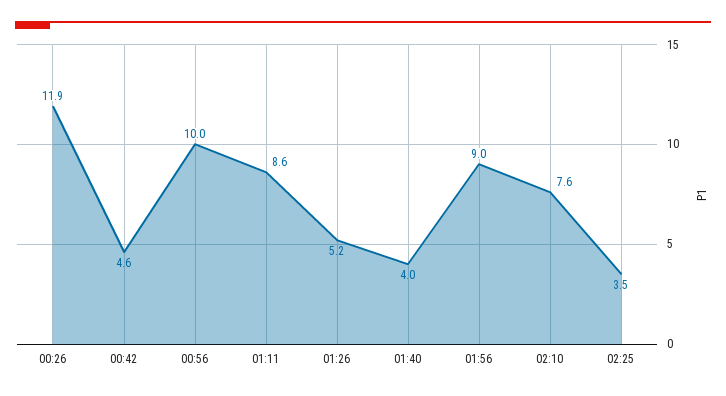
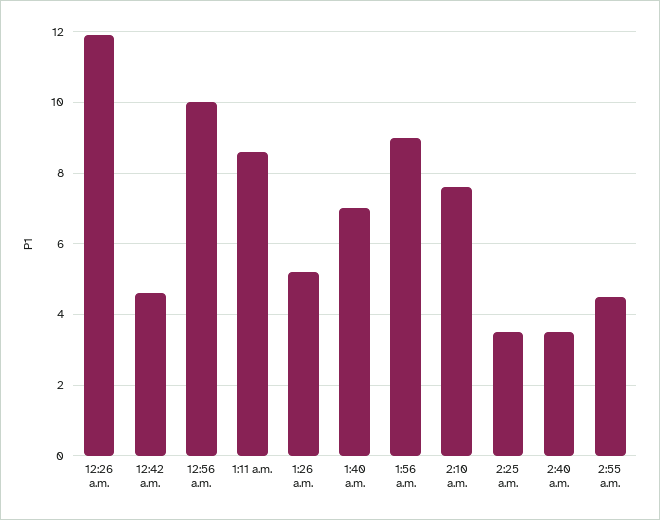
01:40: 4 -> 7
2:40 a.m.: none -> 3.5
2:55 a.m.: none -> 4.5

